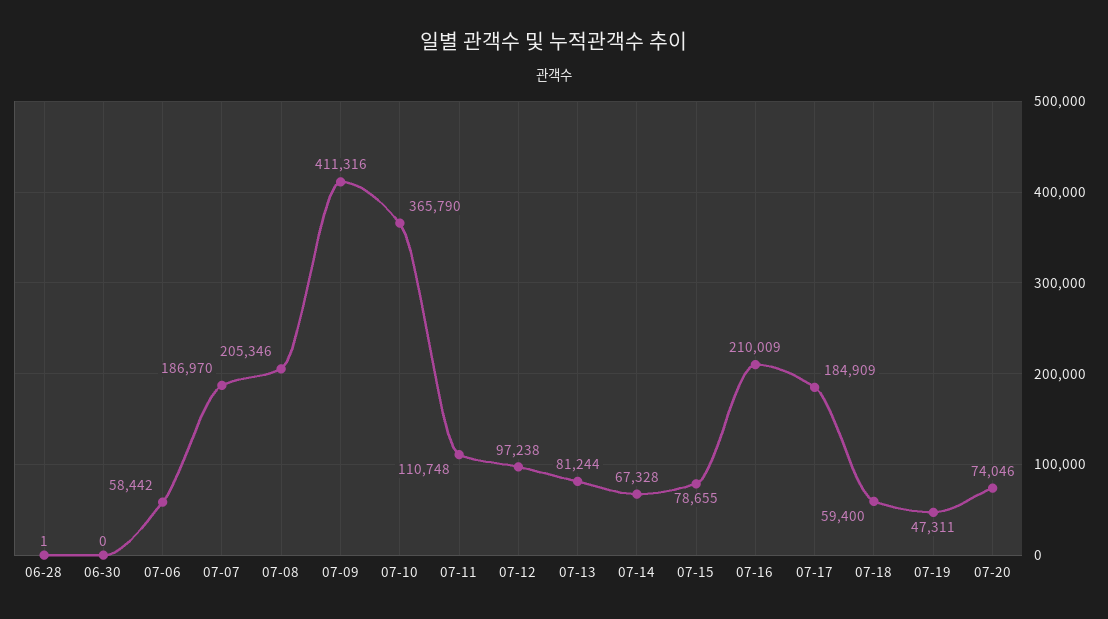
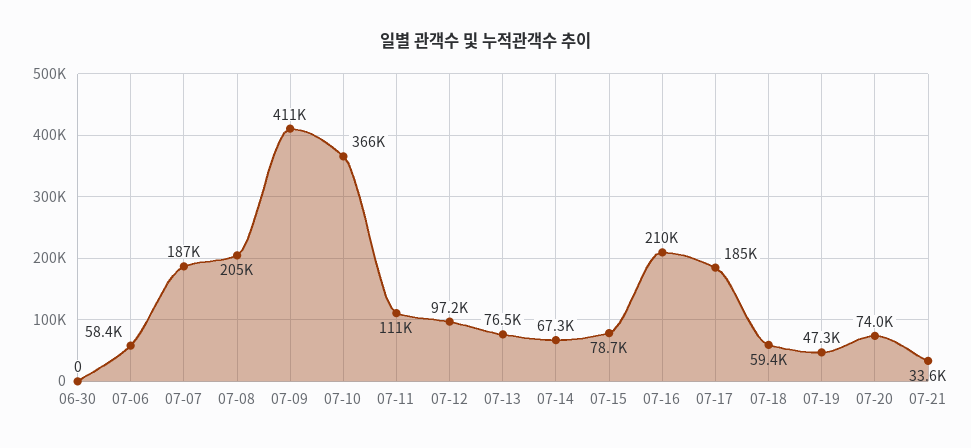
06-28: 1 -> none
07-13: 81244 -> 76500
07-21: none -> 33600

